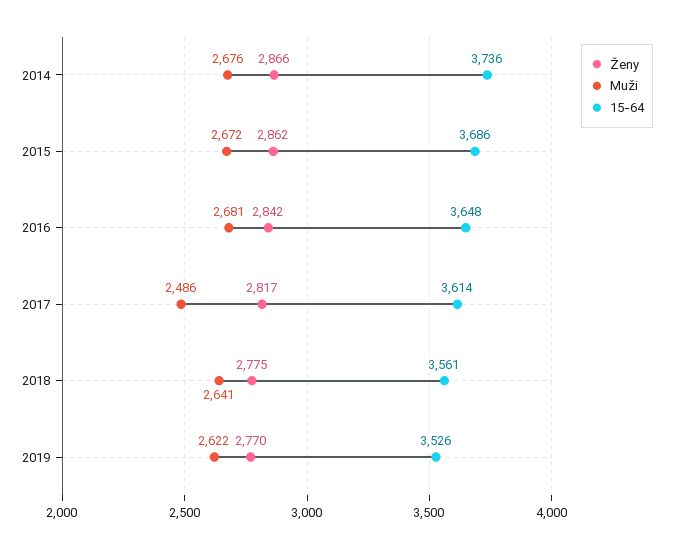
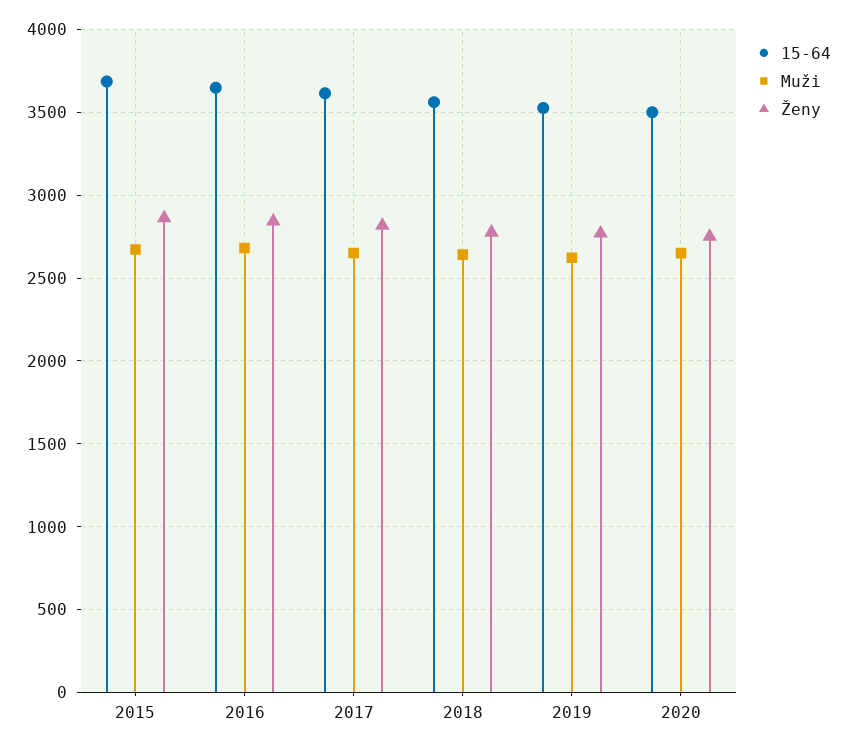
Ženy, 2014: 2866 -> none
Muži, 2014: 2676 -> none
15-64, 2014: 3736 -> none
Muži, 2017: 2486 -> 2650
15-64, 2020: none -> 3500
Muži, 2020: none -> 2650
Ženy, 2020: none -> 2750

